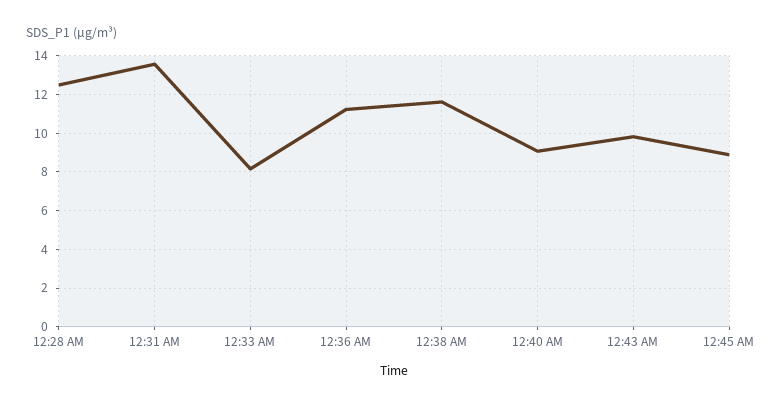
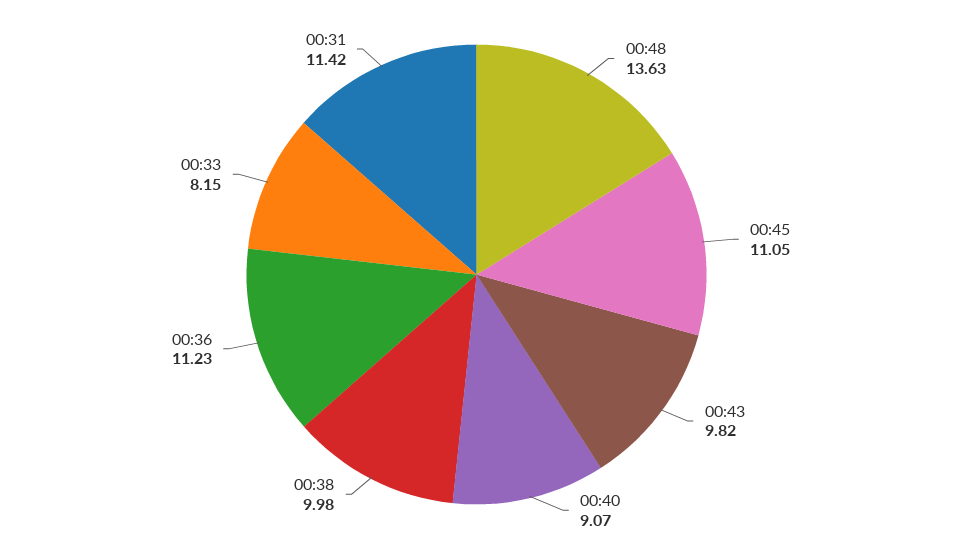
12:28 AM: 12.5 -> none
12:31 AM: 13.5 -> 11.42
12:38 AM: 11.5 -> 9.98
12:45 AM: 9 -> 11.05
00:48: none -> 13.63

